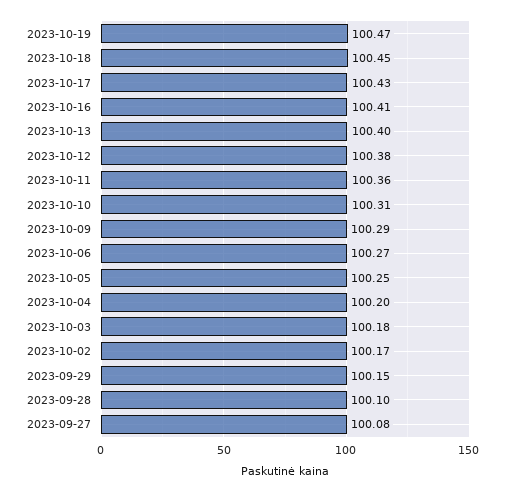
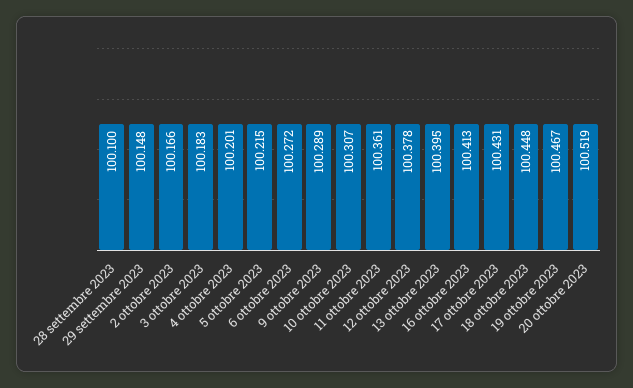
2023-10-05: 100.25 -> 100.215
2023-09-27: 100.08 -> none
20 ottobre 2023: none -> 100.519

